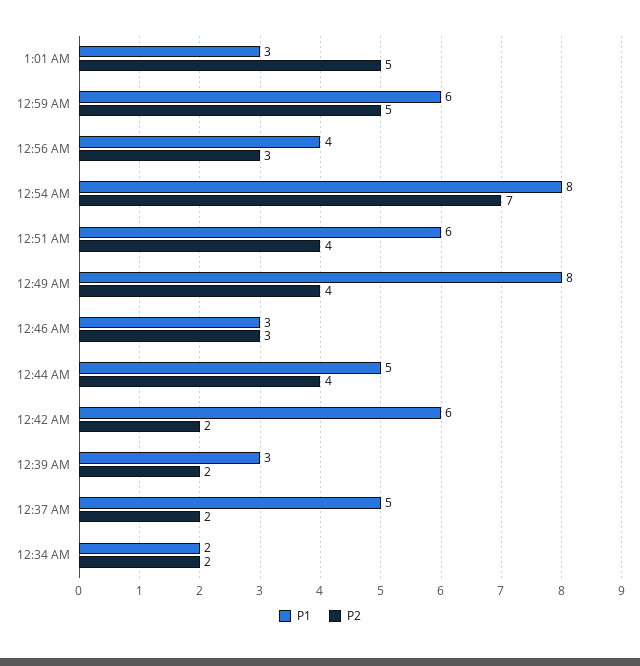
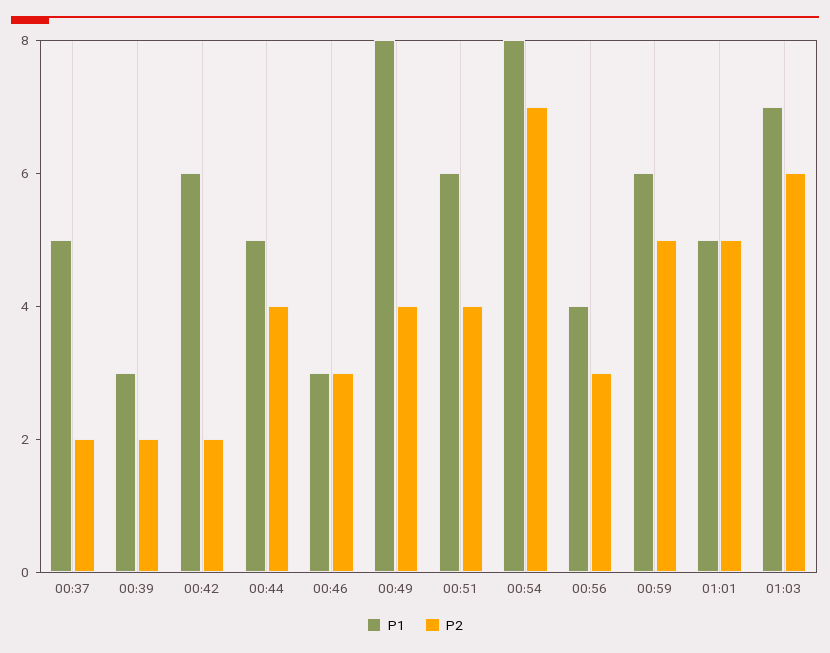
P1, 1:01 AM: 3 -> 5
P1, 12:34 AM: 2 -> none
P2, 12:34 AM: 2 -> none
P1, 01:03: none -> 7
P2, 01:03: none -> 6

